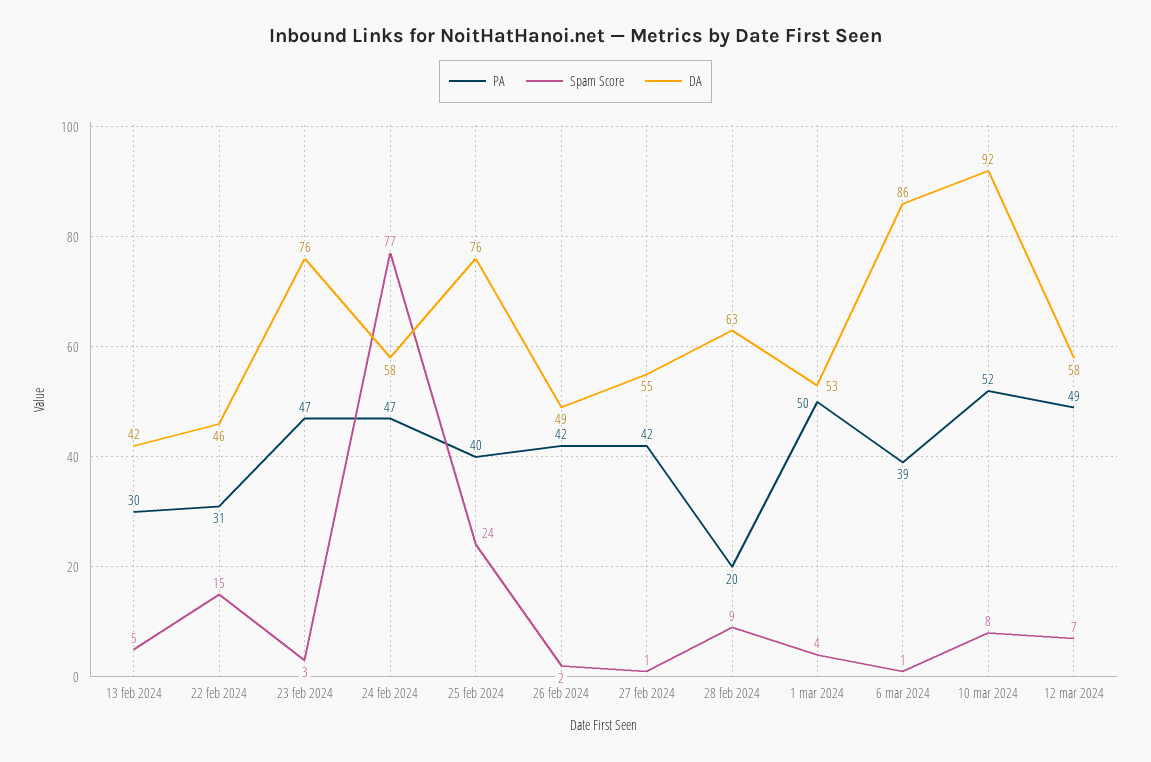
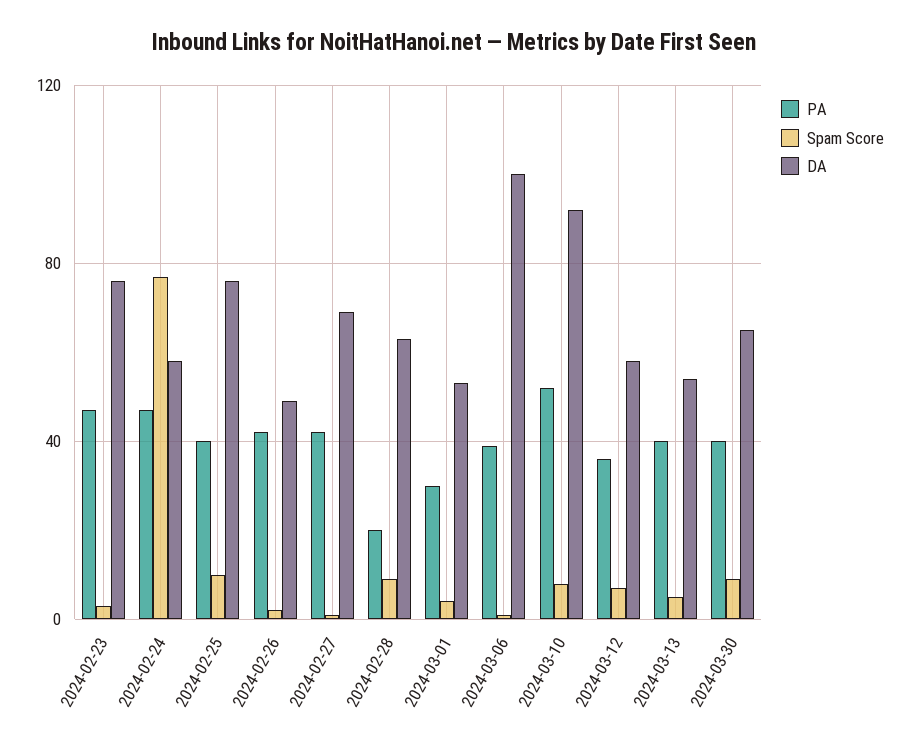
PA, 13 feb 2024: 30 -> none
Spam Score, 13 feb 2024: 5 -> none
DA, 13 feb 2024: 42 -> none
PA, 22 feb 2024: 31 -> none
Spam Score, 22 feb 2024: 15 -> none
DA, 22 feb 2024: 46 -> none
Spam Score, 25 feb 2024: 24 -> 10
DA, 27 feb 2024: 55 -> 70
PA, 1 mar 2024: 50 -> 30
DA, 6 mar 2024: 86 -> 100
PA, 12 mar 2024: 49 -> 35
PA, 2024-03-13: none -> 40
Spam Score, 2024-03-13: none -> 5
DA, 2024-03-13: none -> 55
PA, 2024-03-30: none -> 40
Spam Score, 2024-03-30: none -> 10
DA, 2024-03-30: none -> 65

